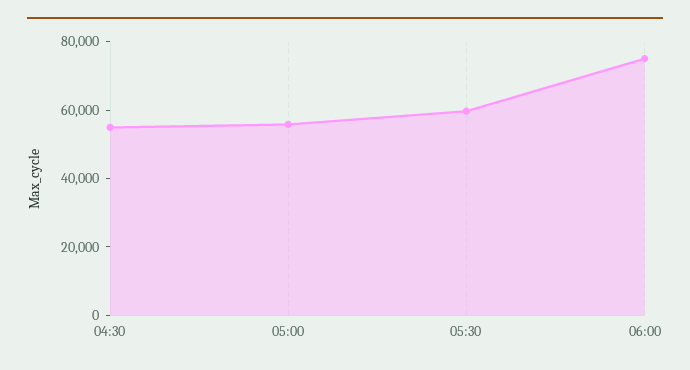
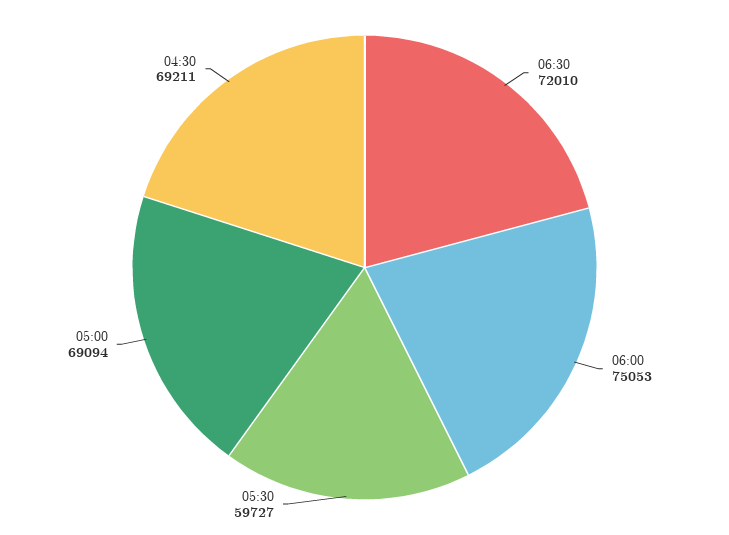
04:30: 55000 -> 69211
05:00: 55000 -> 69094
06:30: none -> 72010

